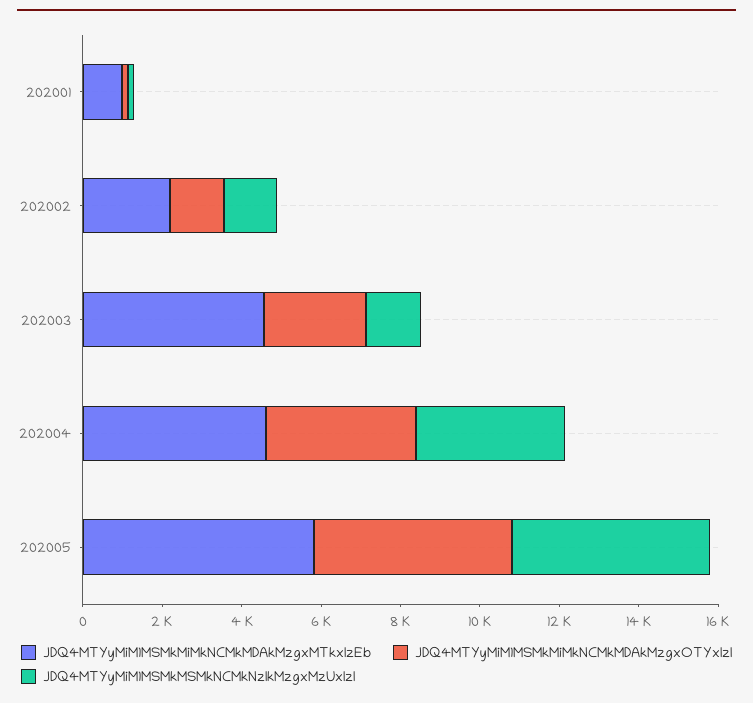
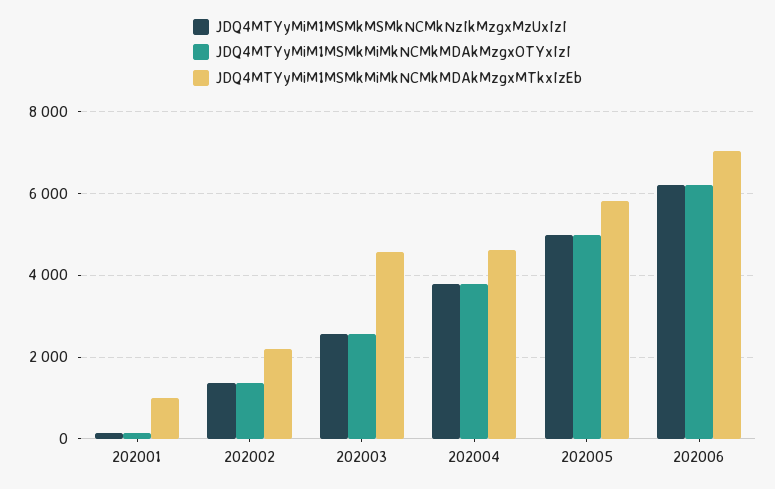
JDQ4MTYyMiM1MSMkMSMkNCMkNzIkMzgxMzUxIzI, 202003: 1500 -> 2600
JDQ4MTYyMiM1MSMkMSMkNCMkNzIkMzgxMzUxIzI, 202006: none -> 6200
JDQ4MTYyMiM1MSMkMiMkNCMkMDAkMzgxOTYxIzI, 202006: none -> 6200
JDQ4MTYyMiM1MSMkMiMkNCMkMDAkMzgxMTkxIzEb, 202006: none -> 7000

